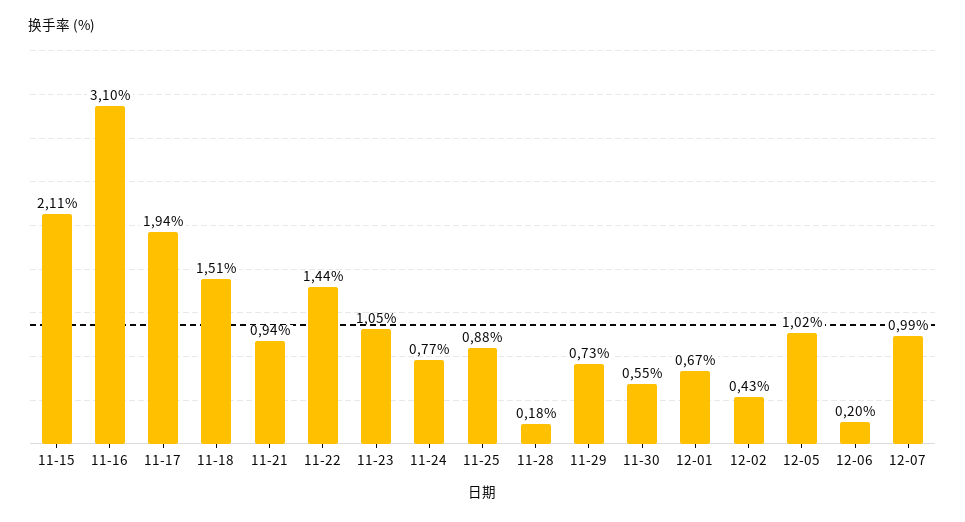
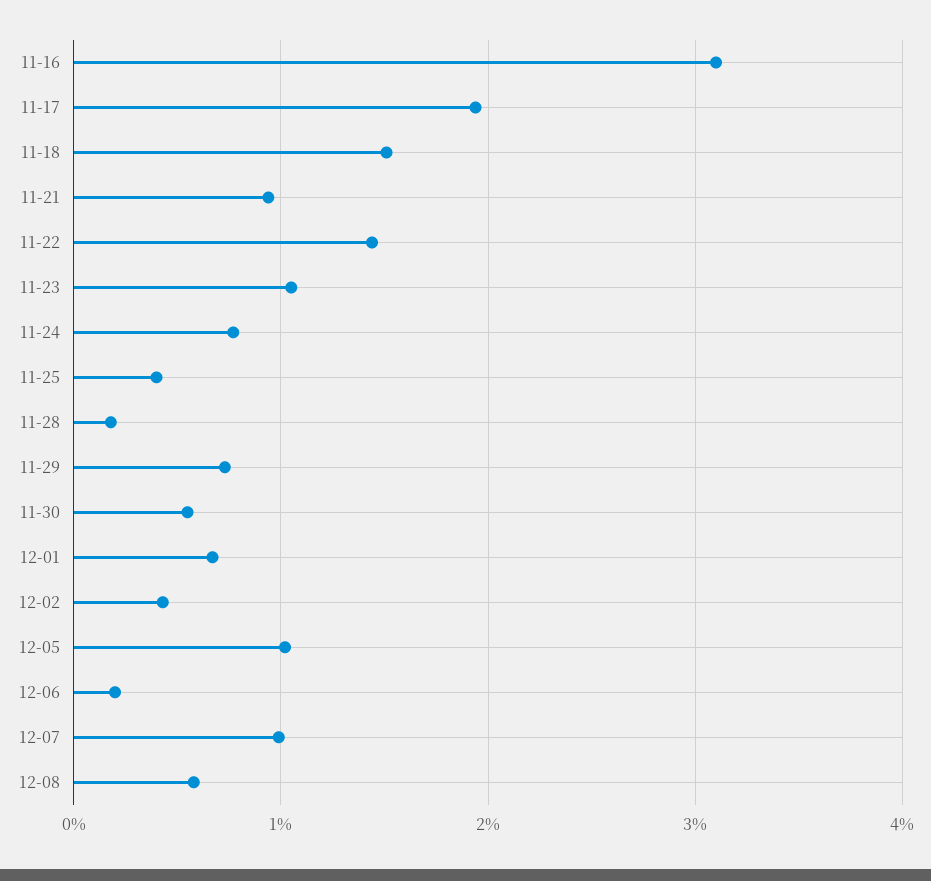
11-15: 2.11 -> none
11-25: 0.88 -> 0.4
12-08: none -> 0.6

